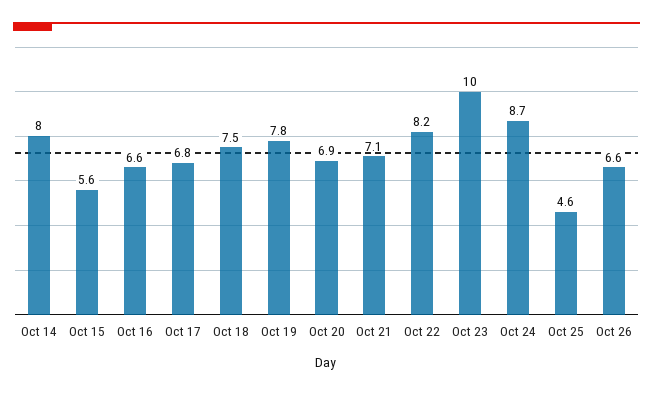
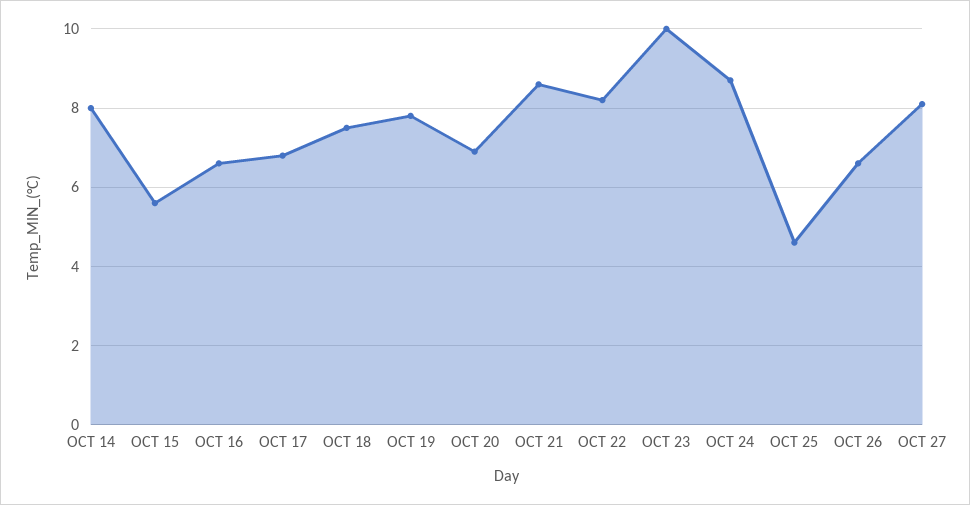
Oct 21: 7.1 -> 8.5
OCT 27: none -> 8

